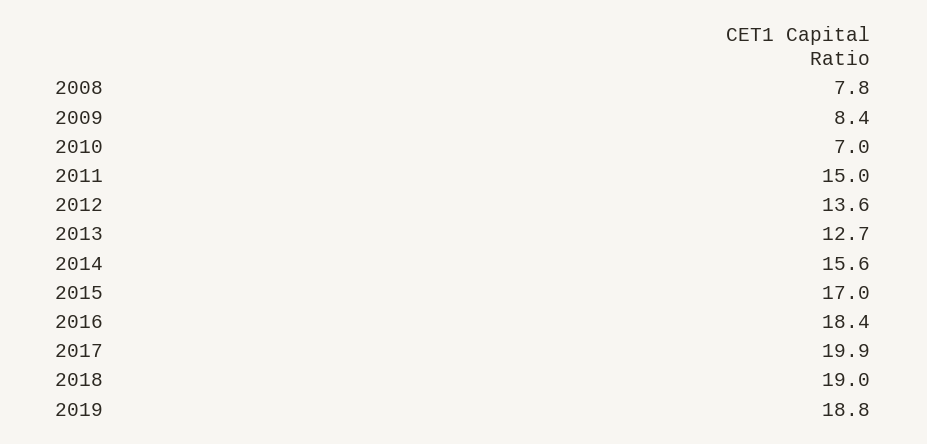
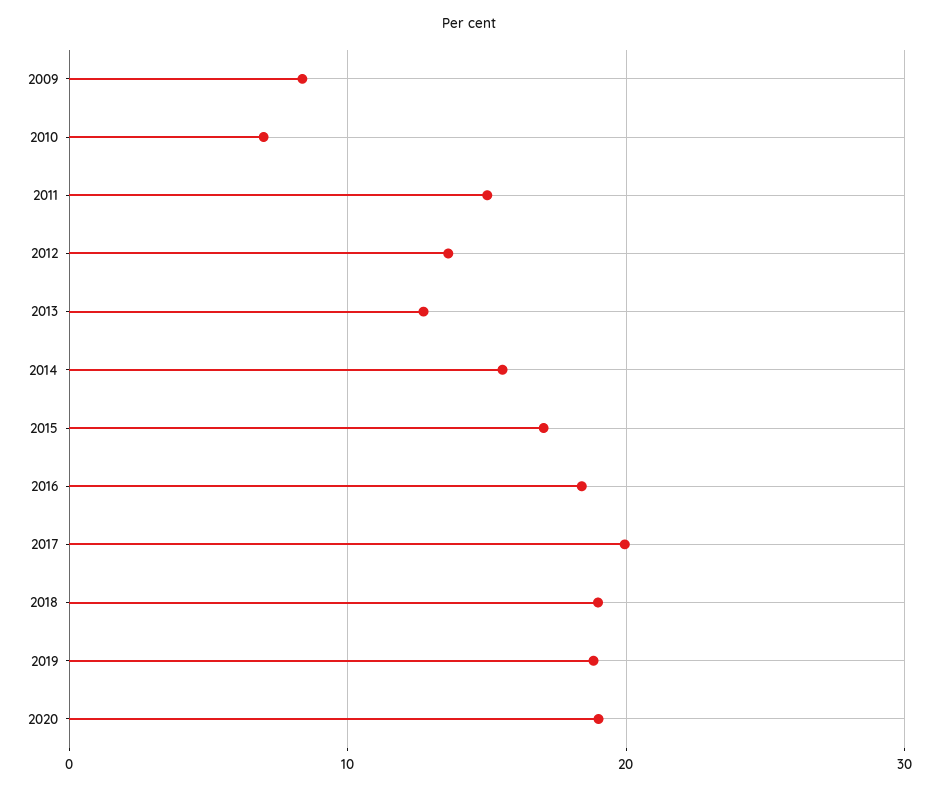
2008: 7.8 -> none
2020: none -> 19

